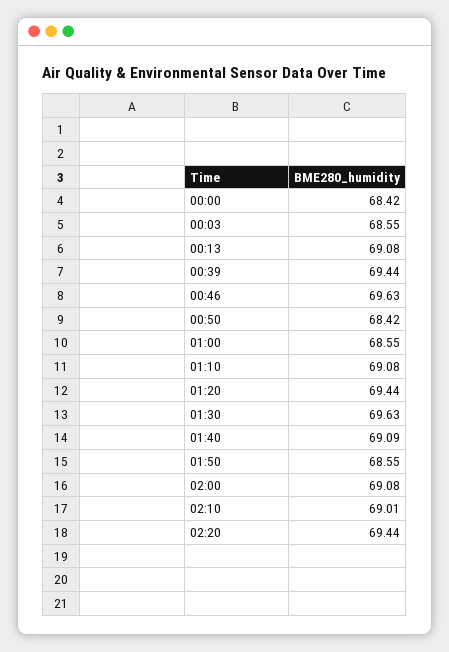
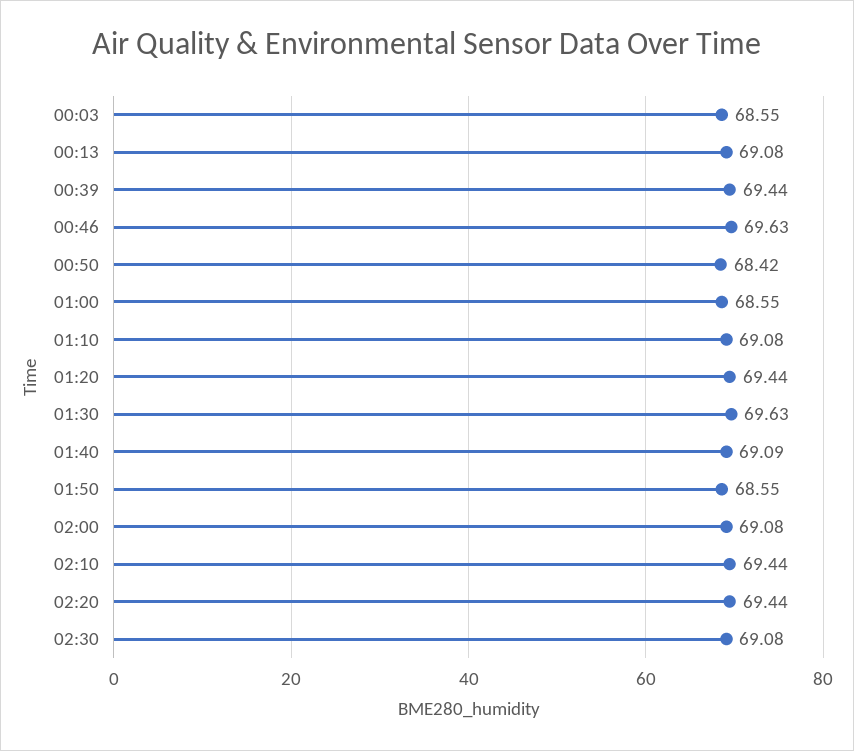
00:00: 68.42 -> none
02:10: 69.01 -> 69.44
02:30: none -> 69.08

